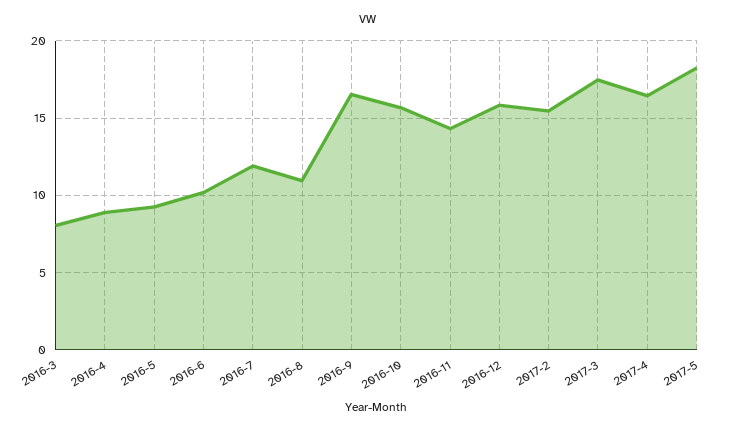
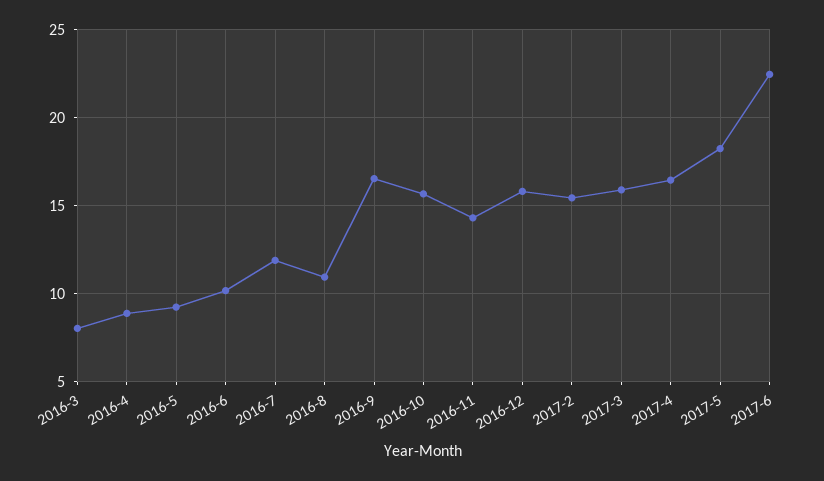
2017-3: 17.5 -> 16
2017-6: none -> 22.5

